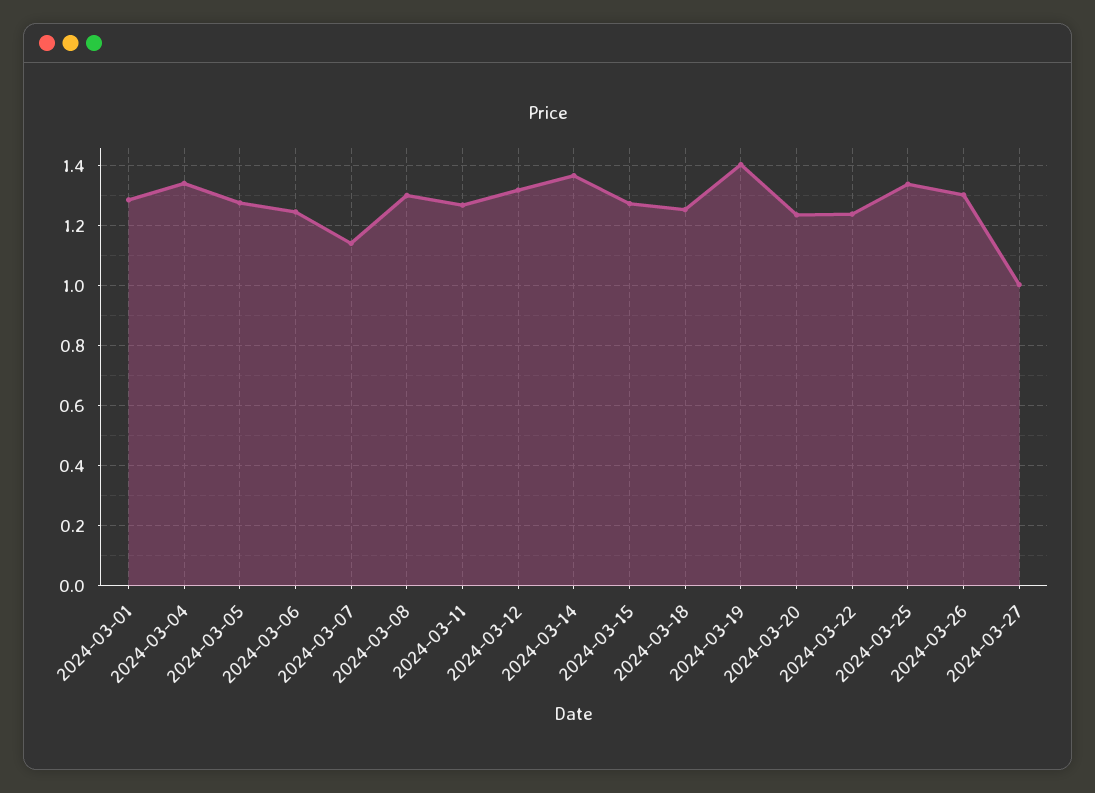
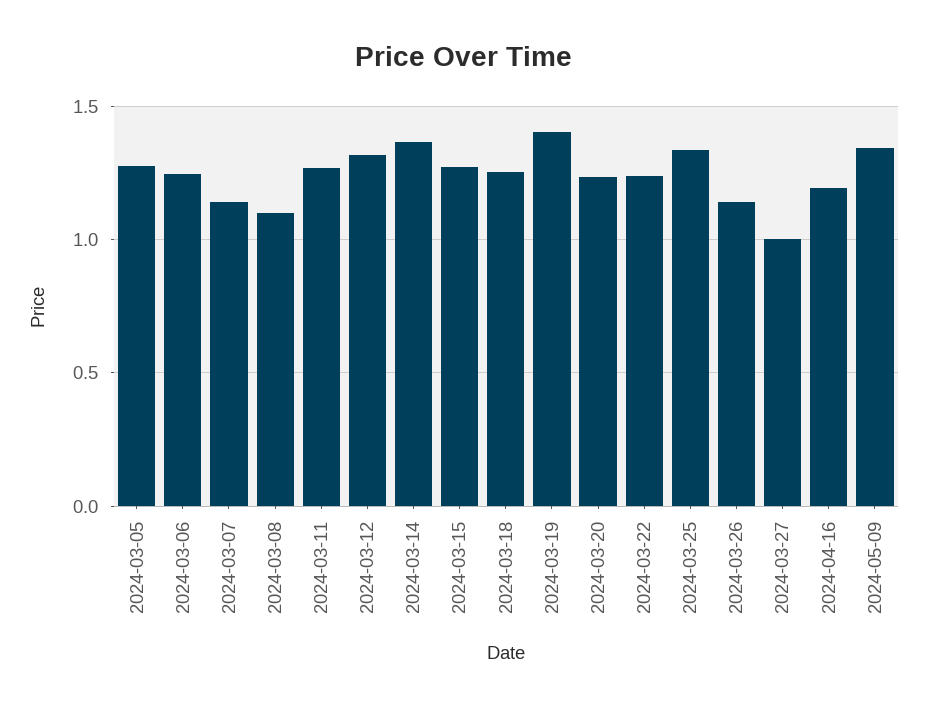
2024-03-01: 1.28 -> none
2024-03-04: 1.34 -> none
2024-03-08: 1.3 -> 1.1
2024-03-26: 1.3 -> 1.15
2024-04-16: none -> 1.2
2024-05-09: none -> 1.35

